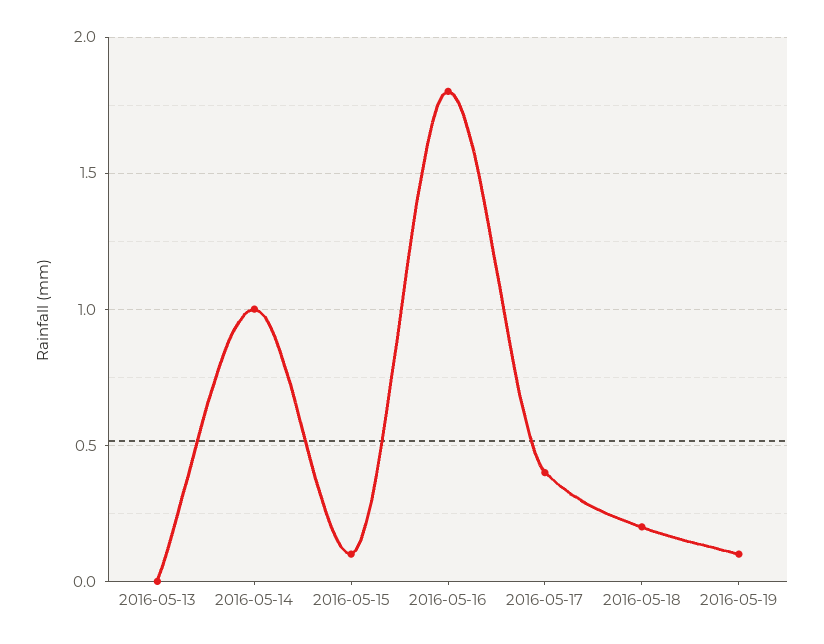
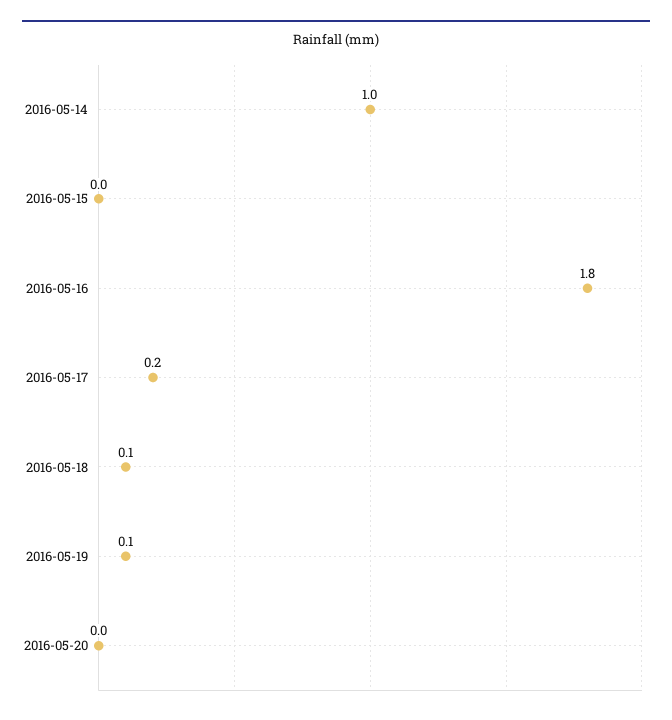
2016-05-13: 0 -> none
2016-05-15: 0.1 -> 0
2016-05-17: 0.4 -> 0.2
2016-05-18: 0.2 -> 0.1
2016-05-20: none -> 0

